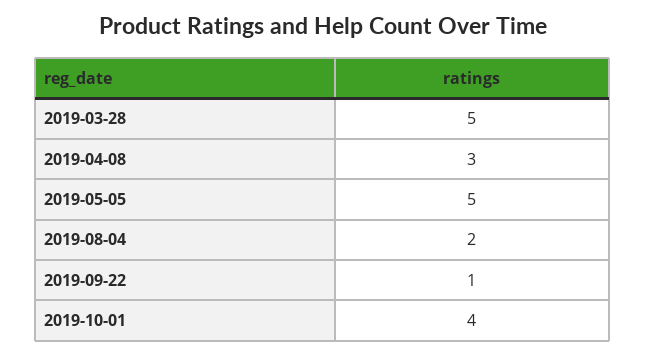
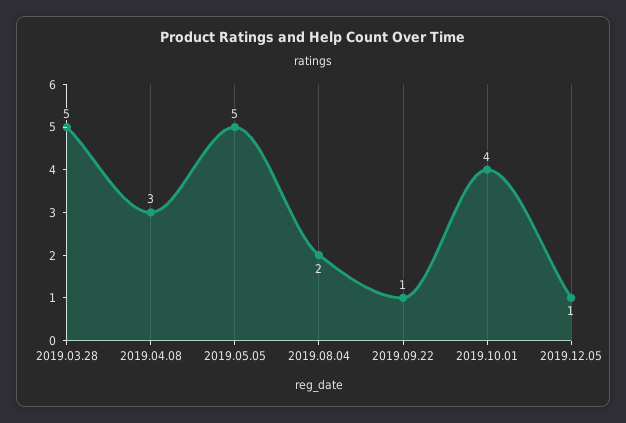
2019.12.05: none -> 1

